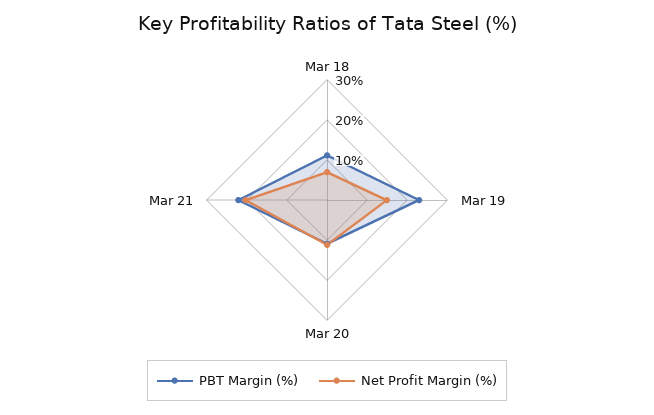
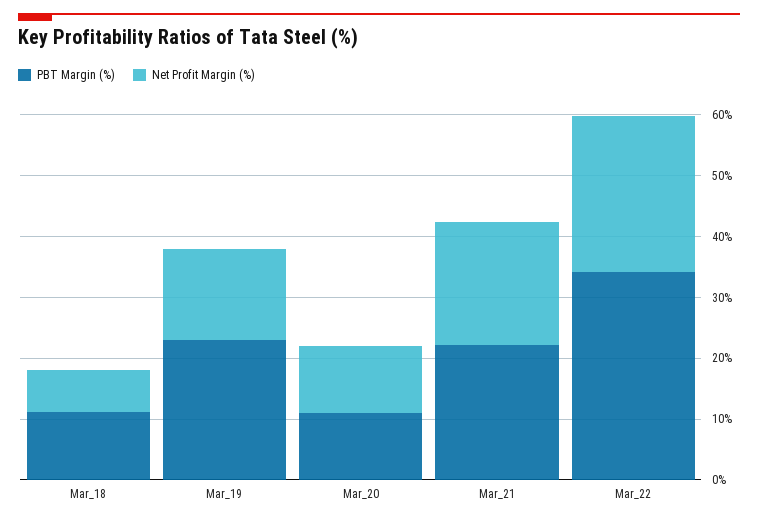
PBT Margin (%), Mar_22: none -> 34
Net Profit Margin (%), Mar_22: none -> 26

